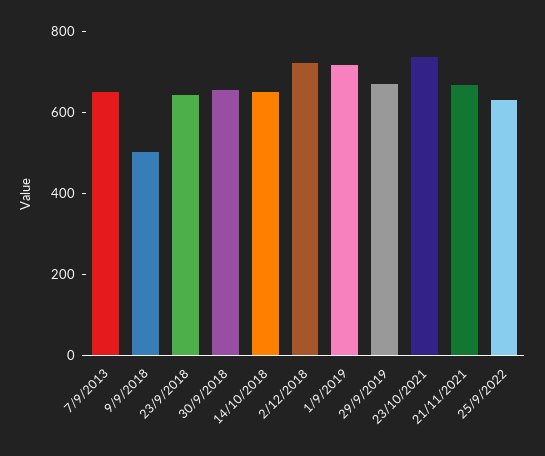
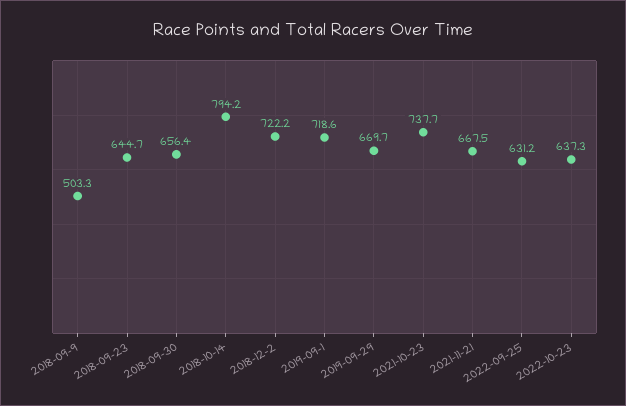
7/9/2013: 650 -> none
14/10/2018: 650 -> 794.2
2022-10-23: none -> 637.3

